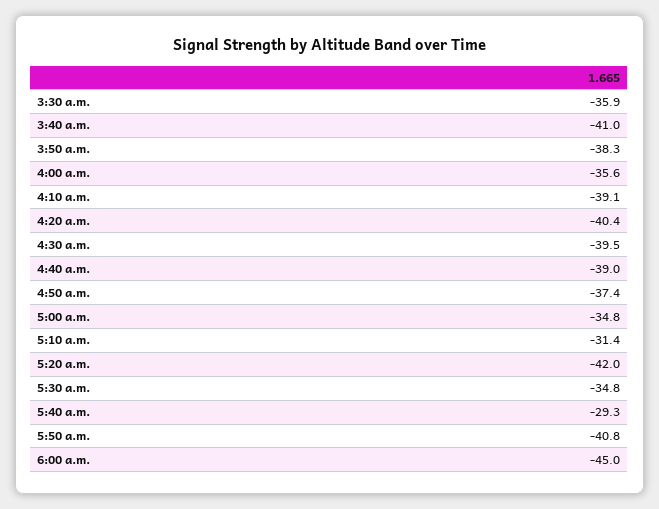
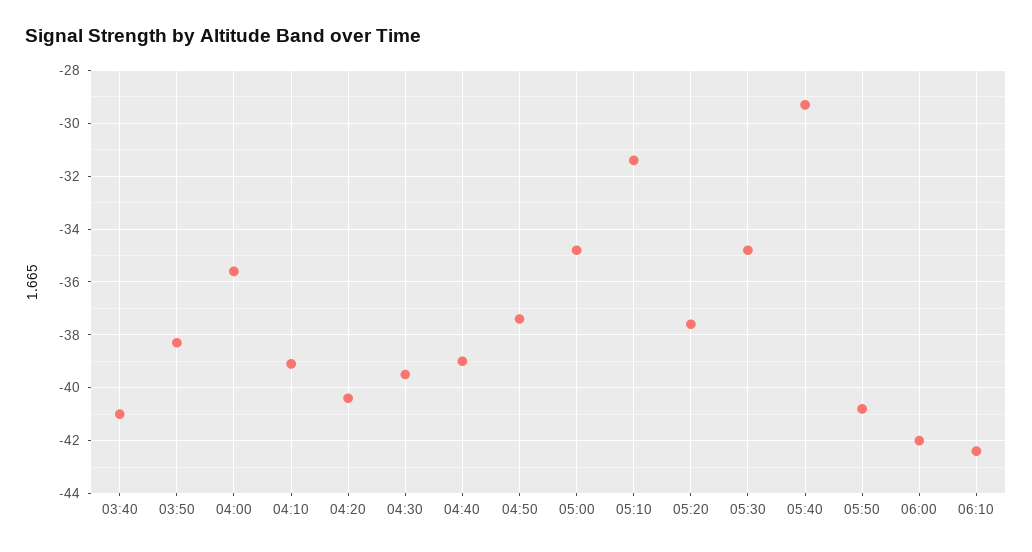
3:30 a.m.: -35.9 -> none
5:20 a.m.: -42 -> -37.5
6:00 a.m.: -45 -> -42
06:10: none -> -42.5

